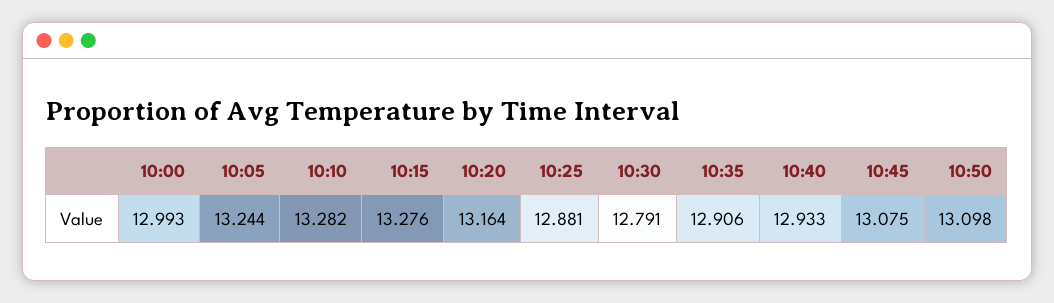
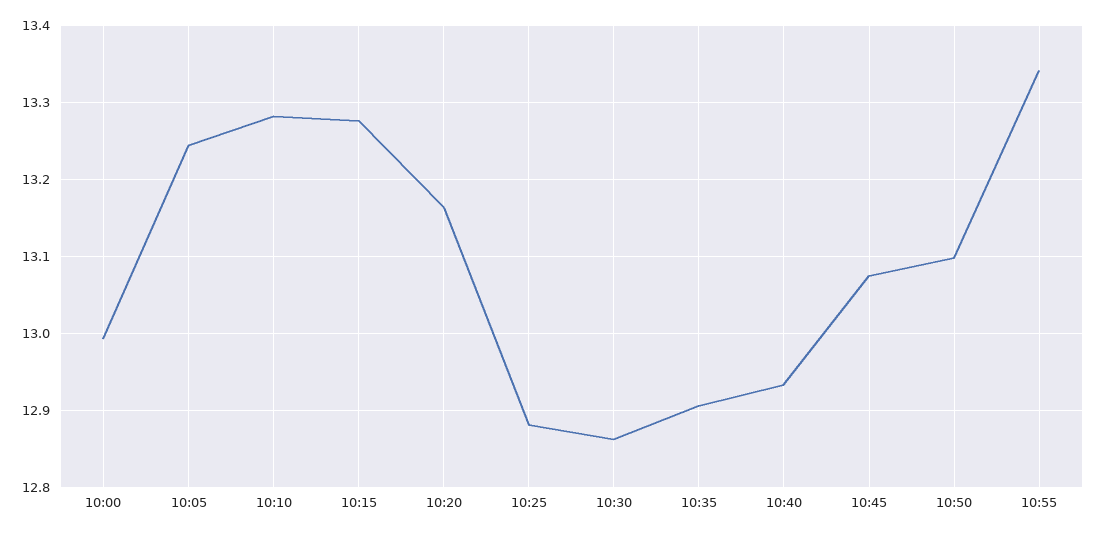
10:30: 12.791 -> 12.86
10:55: none -> 13.34

